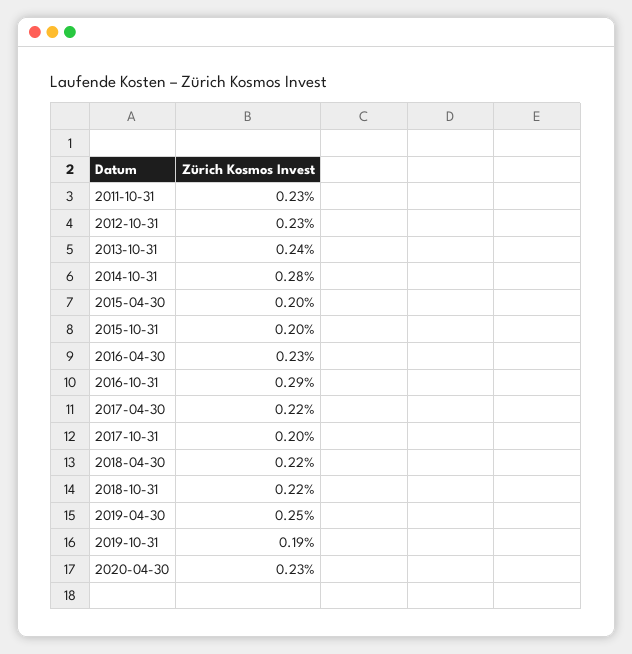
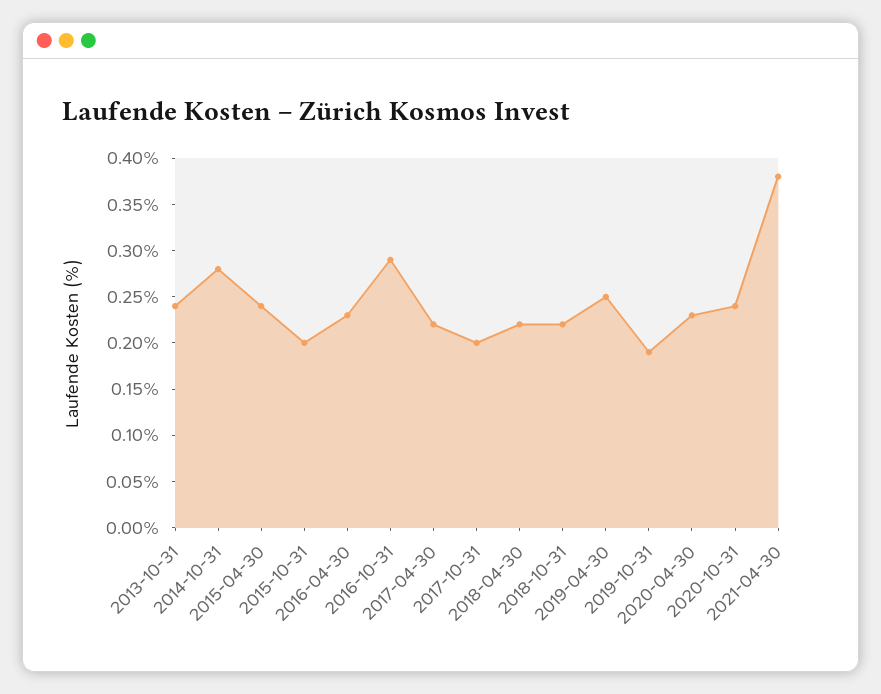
2011-10-31: 0.23 -> none
2012-10-31: 0.23 -> none
2015-04-30: 0.2 -> 0.24
2020-10-31: none -> 0.24
2021-04-30: none -> 0.38

